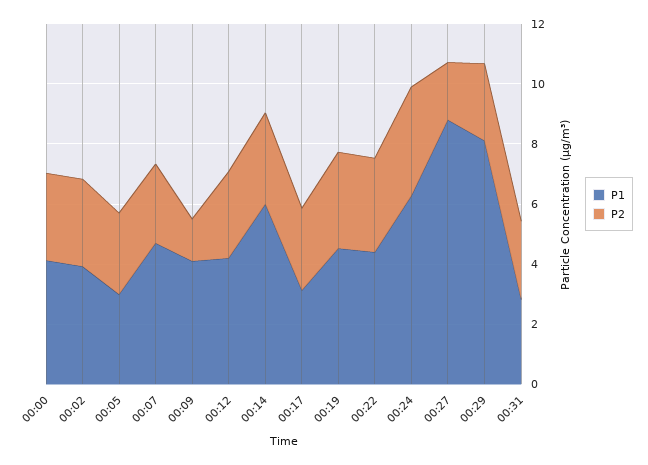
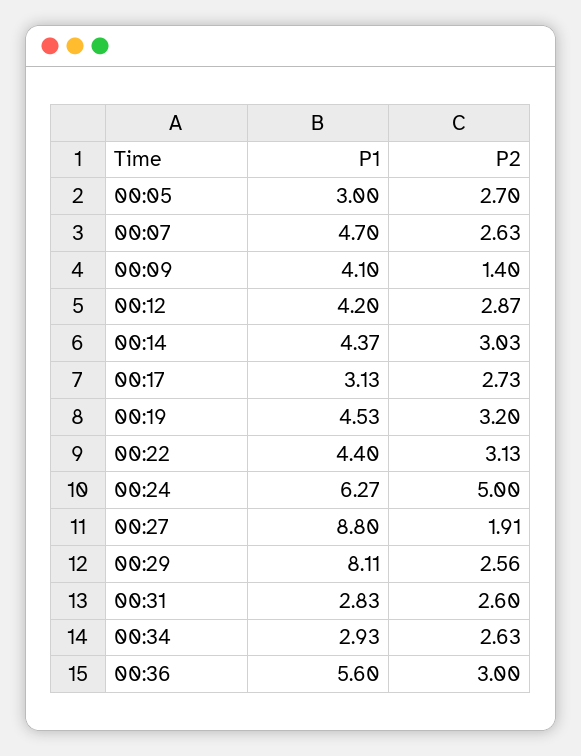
P1, 00:00: 4 -> none
P2, 00:00: 3 -> none
P1, 00:02: 4 -> none
P2, 00:02: 3 -> none
P1, 00:14: 6 -> 4.37
P2, 00:24: 3.5 -> 5
P1, 00:34: none -> 2.93
P2, 00:34: none -> 2.63
P1, 00:36: none -> 5.6
P2, 00:36: none -> 3

